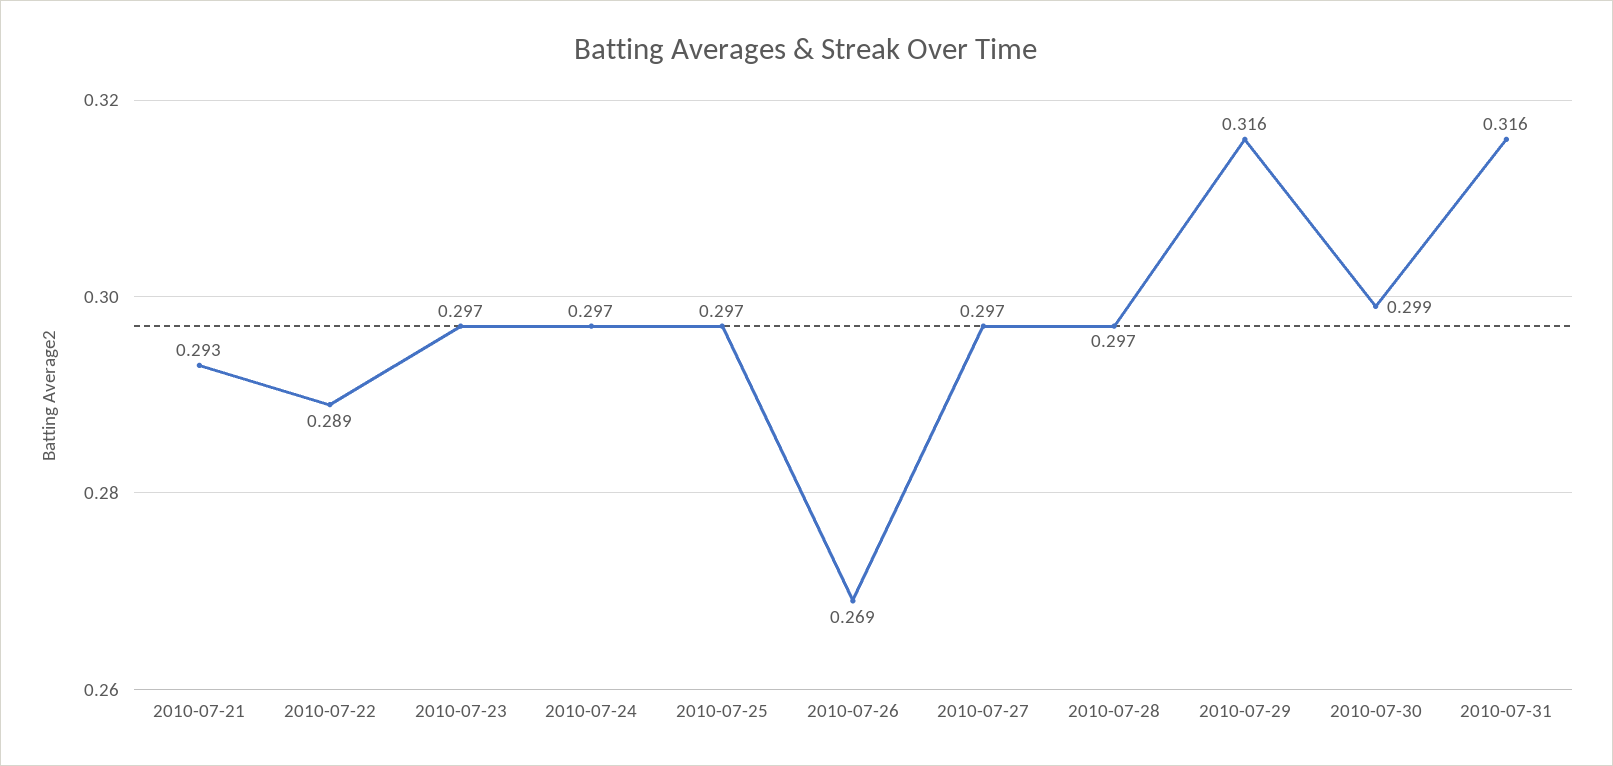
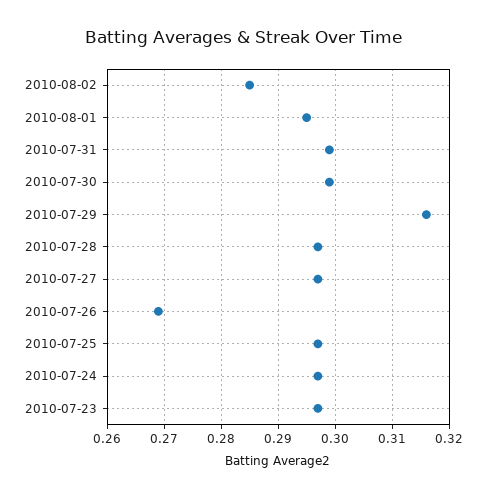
2010-07-21: 0.293 -> none
2010-07-22: 0.289 -> none
2010-07-31: 0.316 -> 0.3
2010-08-02: none -> 0.285
2010-08-01: none -> 0.295

